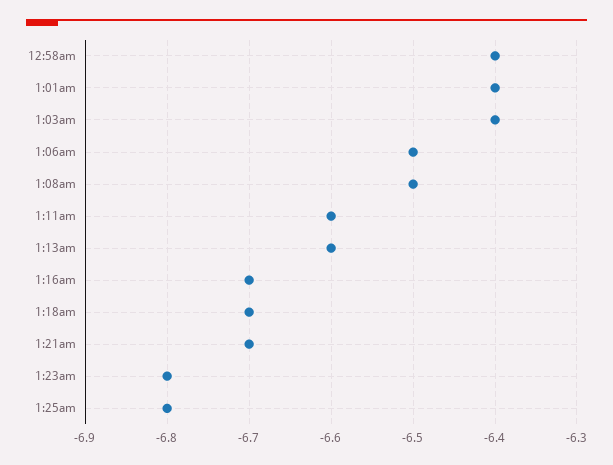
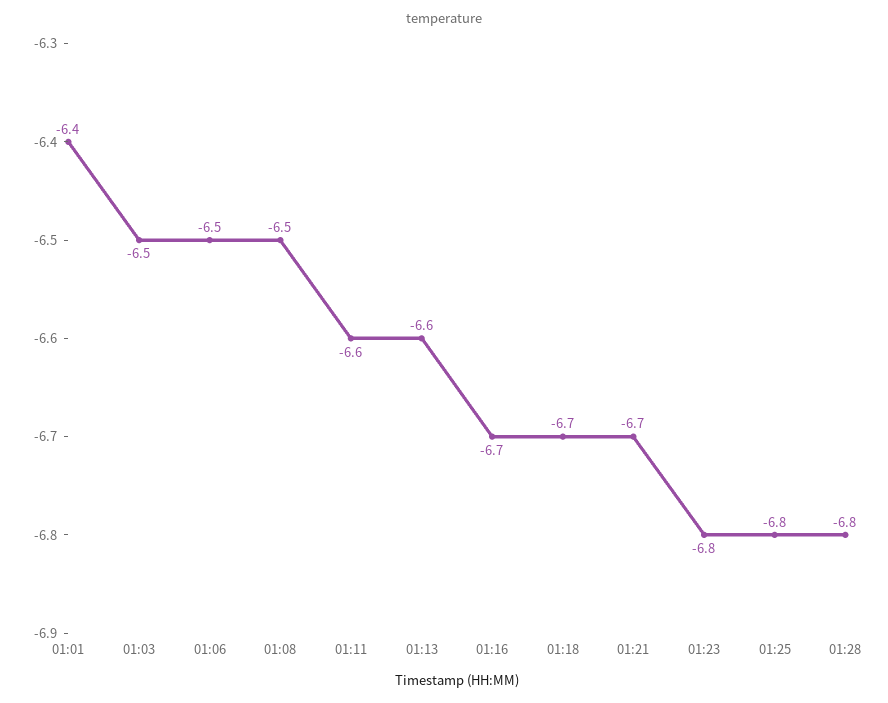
12:58am: -6.4 -> none
1:03am: -6.4 -> -6.5
01:28: none -> -6.8

